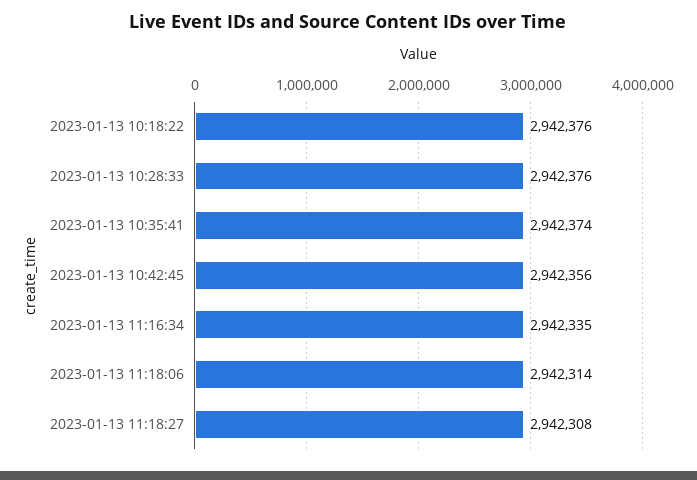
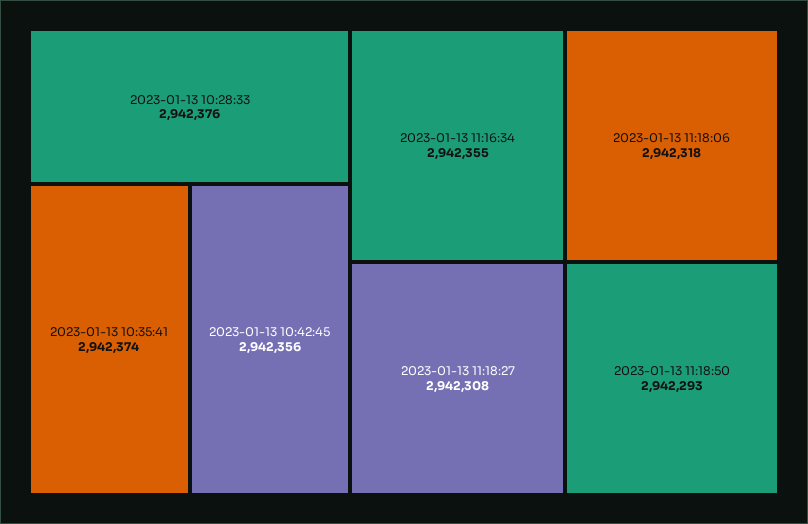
2023-01-13 10:18:22: 2942376 -> none
2023-01-13 11:16:34: 2942335 -> 2942355
2023-01-13 11:18:06: 2942314 -> 2942318
2023-01-13 11:18:50: none -> 2942293

